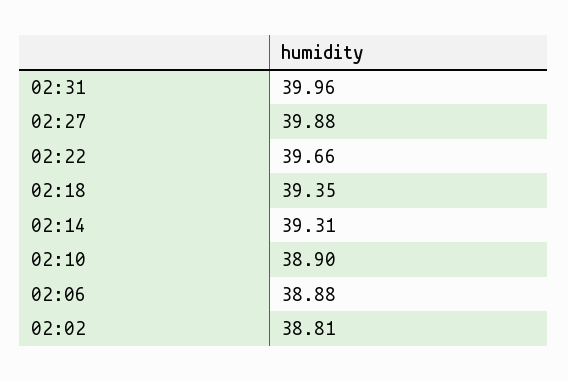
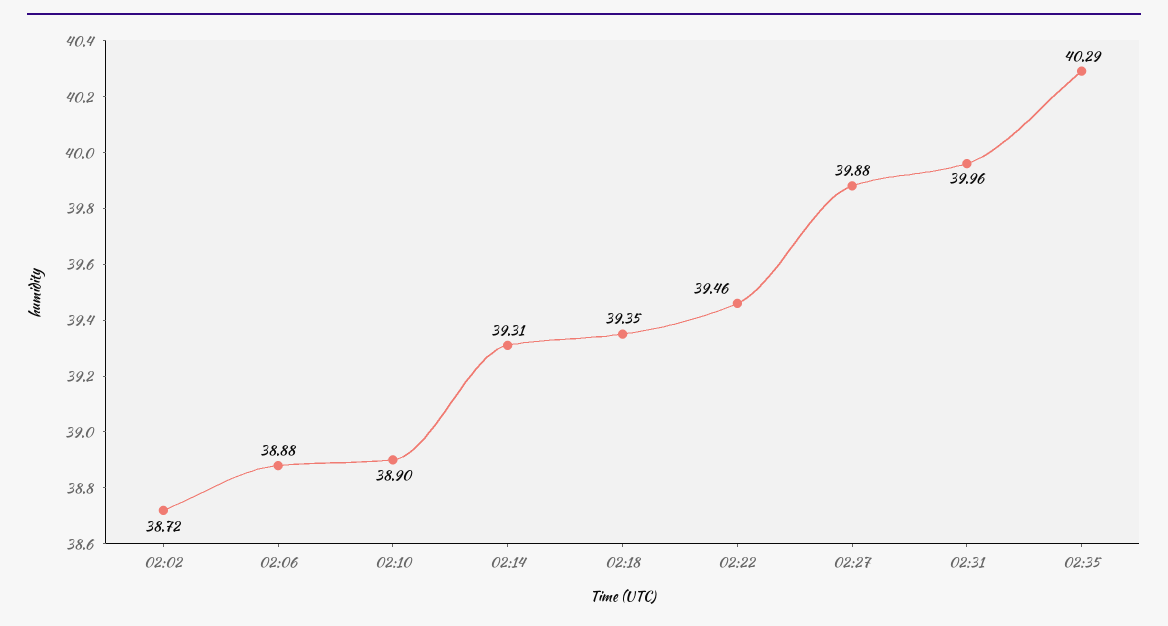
02:22: 39.66 -> 39.46
02:02: 38.81 -> 38.72
02:35: none -> 40.29

